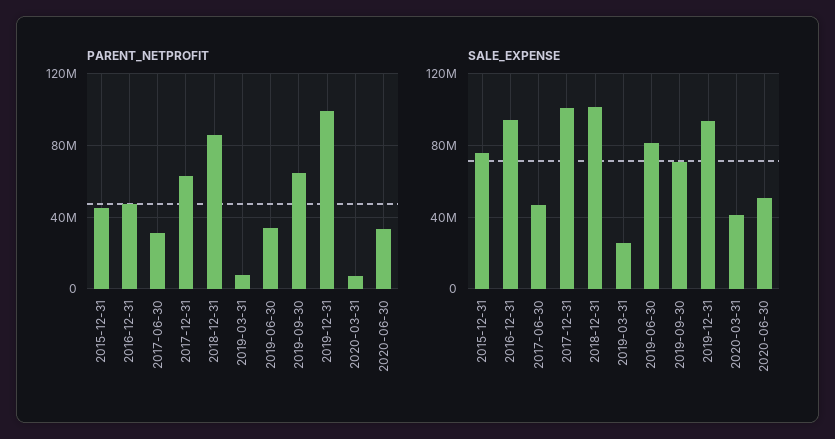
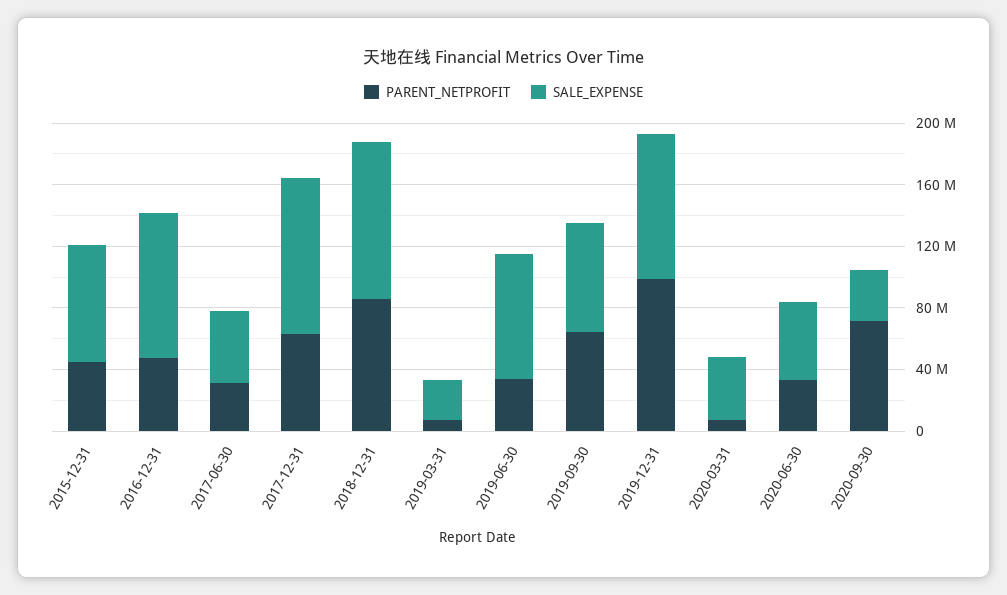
PARENT_NETPROFIT, 2020-09-30: none -> 70000000
SALE_EXPENSE, 2020-09-30: none -> 30000000

